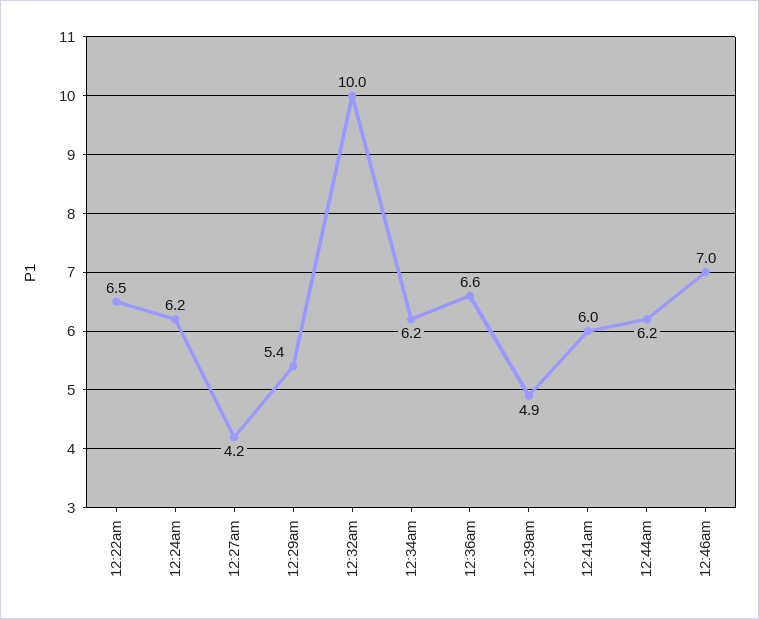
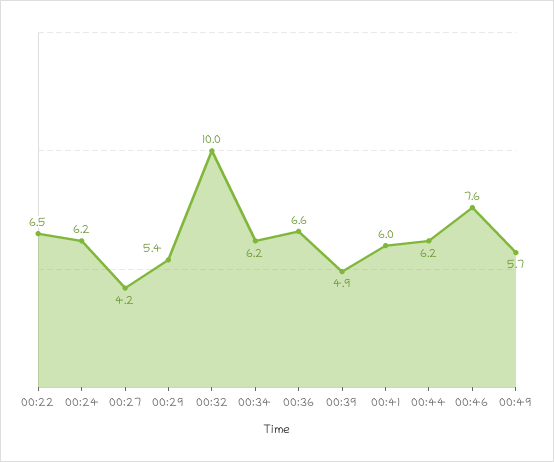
12:46am: 7 -> 7.6
00:49: none -> 5.7

